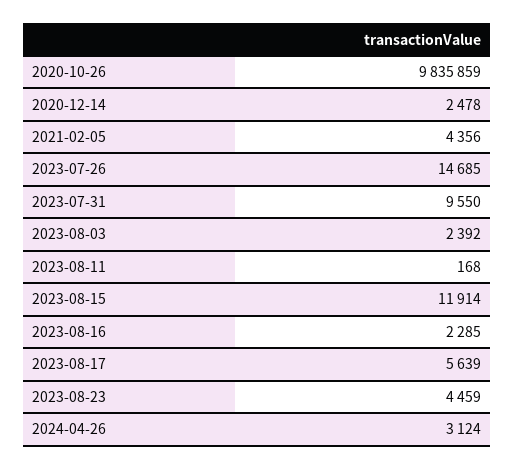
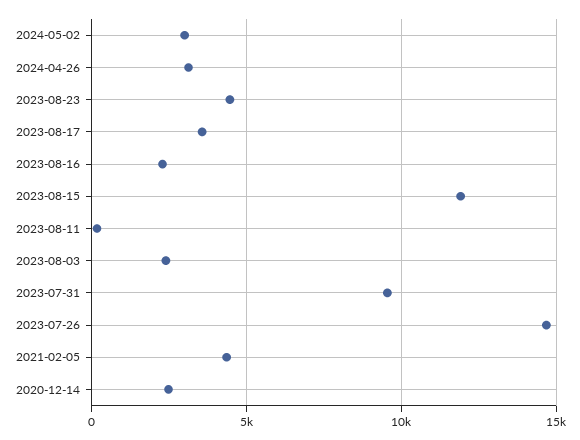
2020-10-26: 9835859 -> none
2023-08-17: 5639 -> 3500
2024-05-02: none -> 3000

